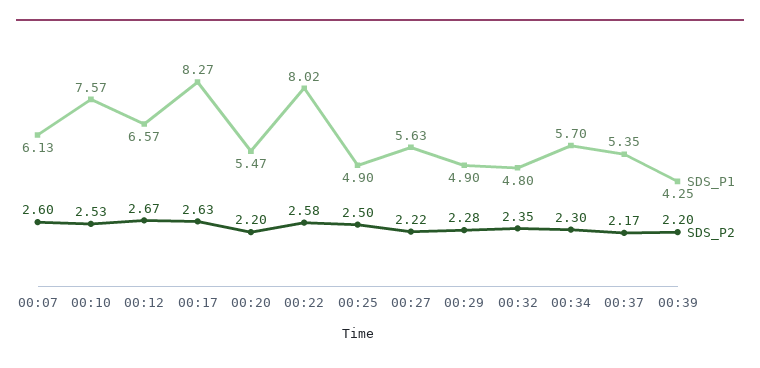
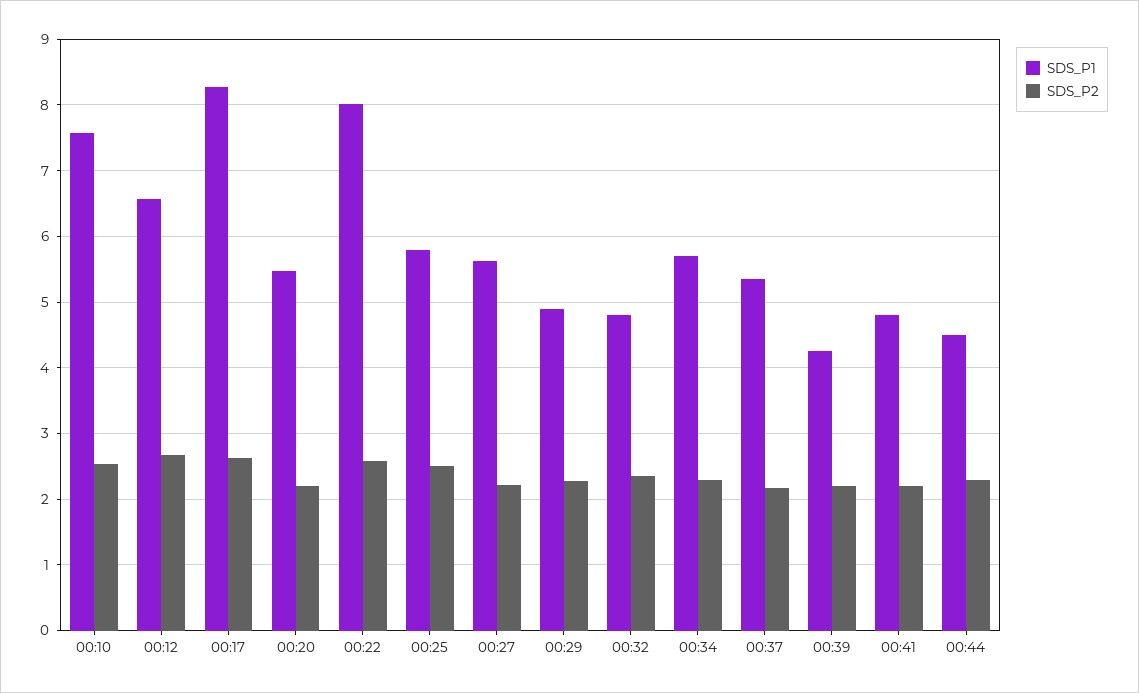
SDS_P1, 00:07: 6.13 -> none
SDS_P2, 00:07: 2.6 -> none
SDS_P1, 00:25: 4.9 -> 5.8
SDS_P1, 00:41: none -> 4.8
SDS_P2, 00:41: none -> 2.2
SDS_P1, 00:44: none -> 4.5
SDS_P2, 00:44: none -> 2.3

